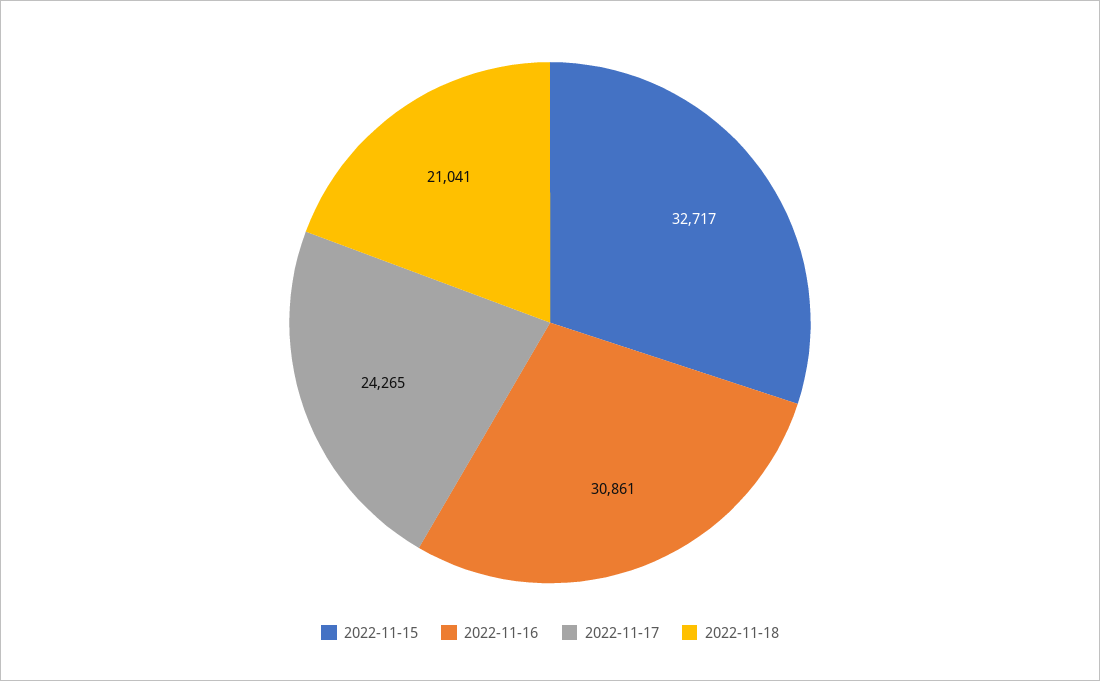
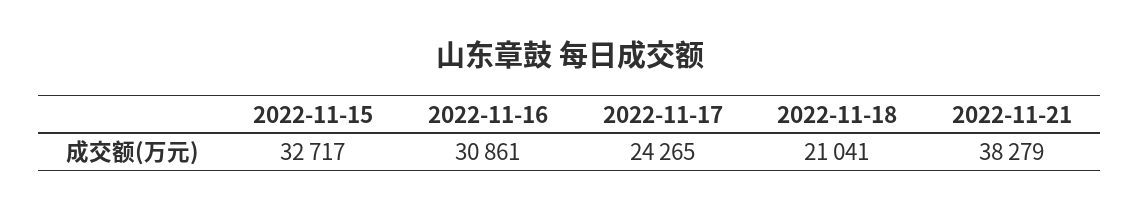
2022-11-21: none -> 38279

